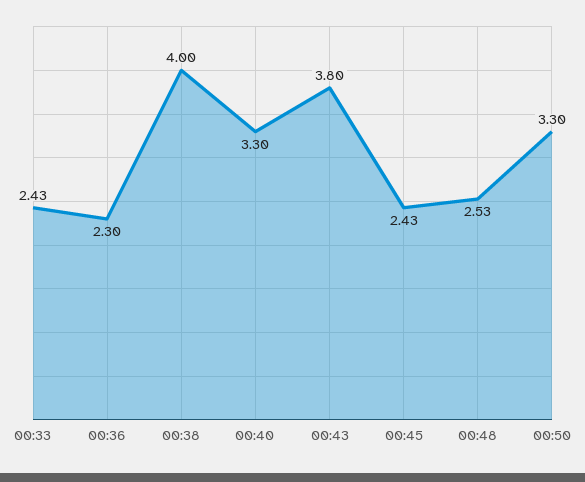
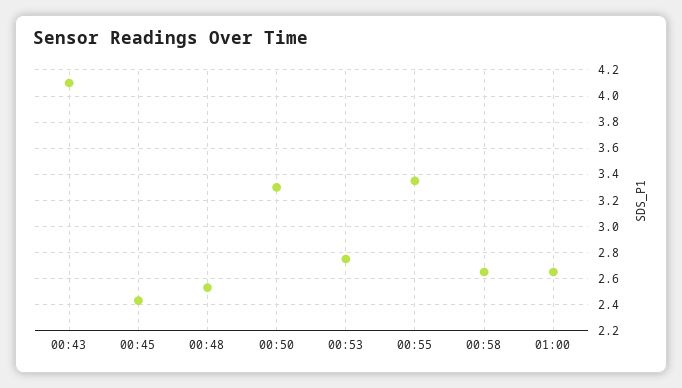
00:33: 2.43 -> none
00:36: 2.3 -> none
00:38: 4 -> none
00:40: 3.3 -> none
00:43: 3.8 -> 4.1
00:53: none -> 2.75
00:55: none -> 3.35
00:58: none -> 2.65
01:00: none -> 2.65

